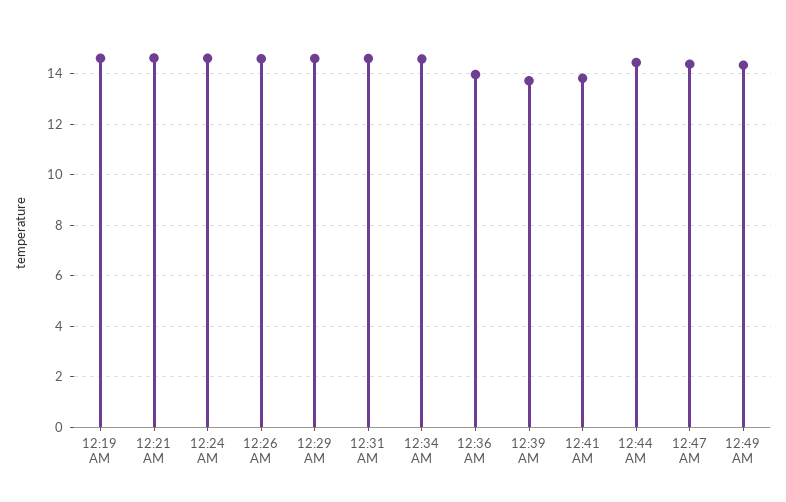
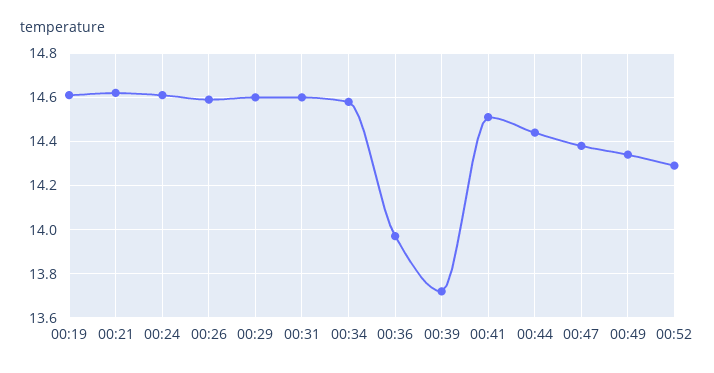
12:41 AM: 13.75 -> 14.5
00:52: none -> 14.3

